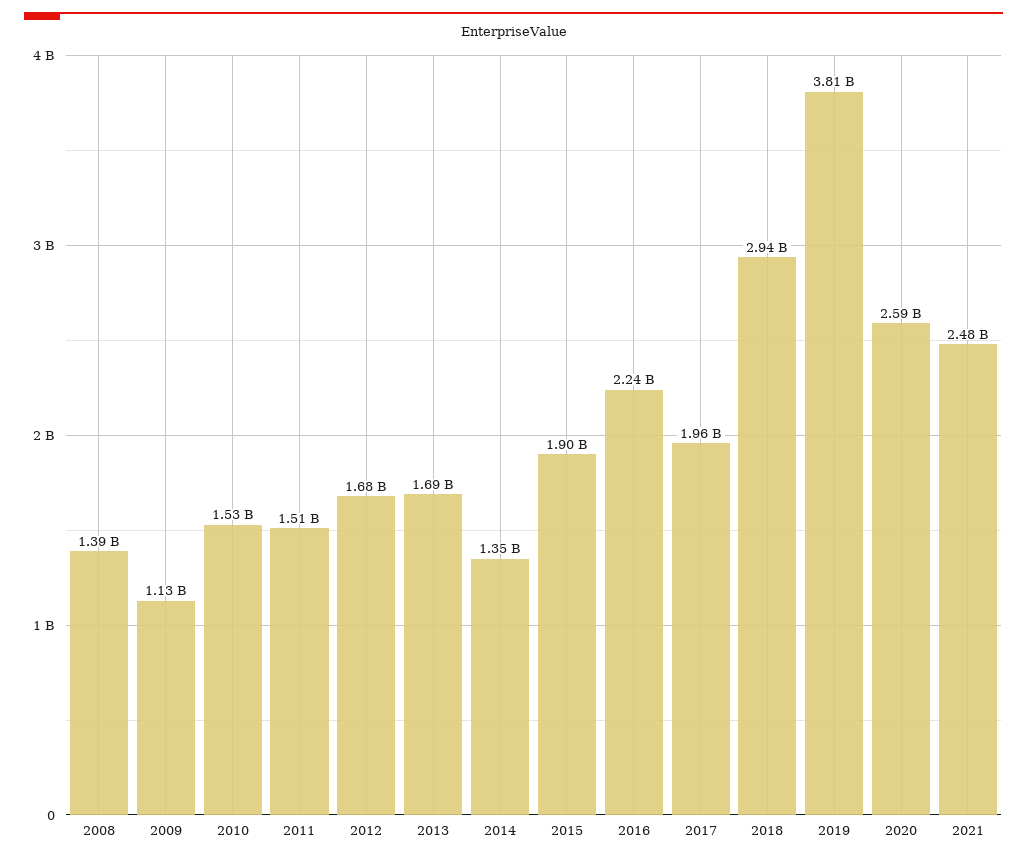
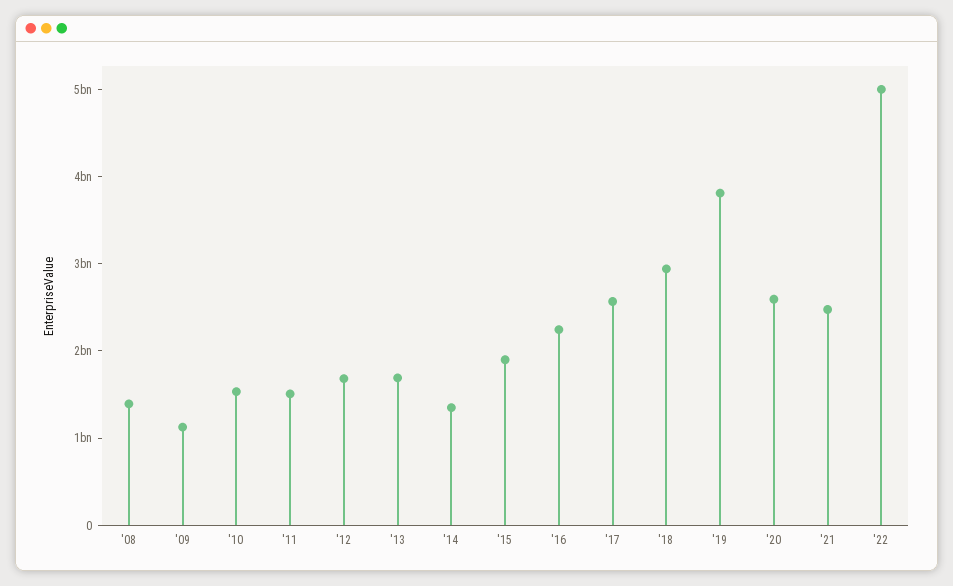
2017: 1960000000 -> 2600000000
'22: none -> 5000000000

